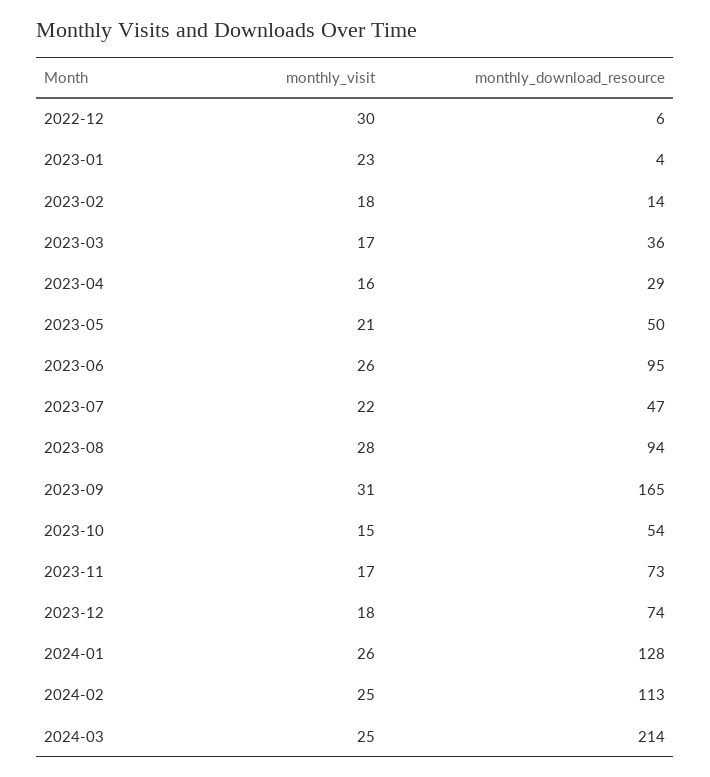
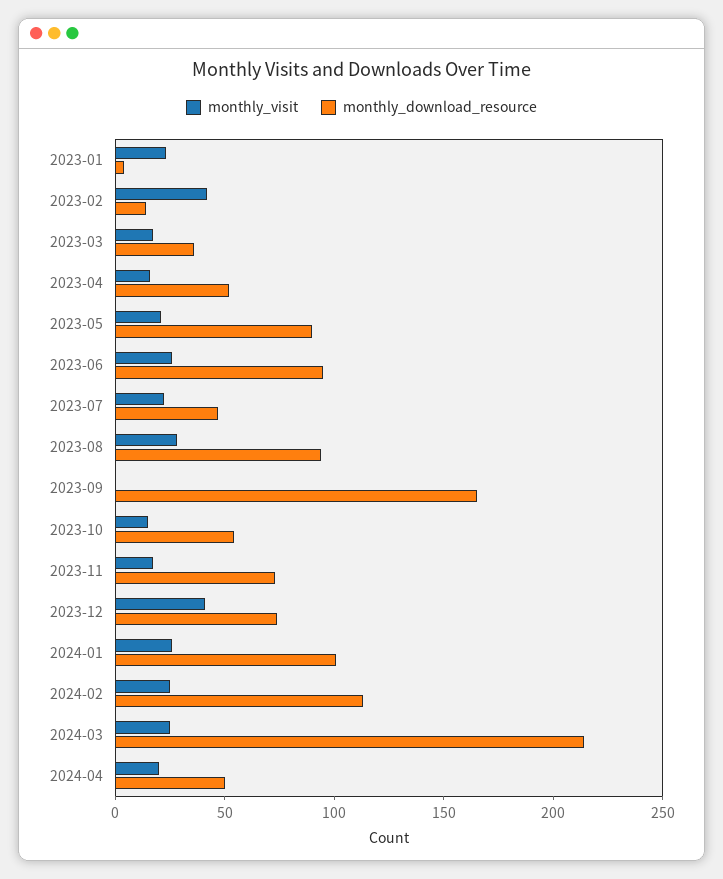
monthly_visit, 2022-12: 30 -> none
monthly_download_resource, 2022-12: 6 -> none
monthly_visit, 2023-02: 18 -> 40
monthly_download_resource, 2023-04: 29 -> 50
monthly_download_resource, 2023-05: 50 -> 90
monthly_visit, 2023-09: 31 -> 0
monthly_visit, 2023-12: 18 -> 40
monthly_download_resource, 2024-01: 128 -> 100
monthly_visit, 2024-04: none -> 20
monthly_download_resource, 2024-04: none -> 50

